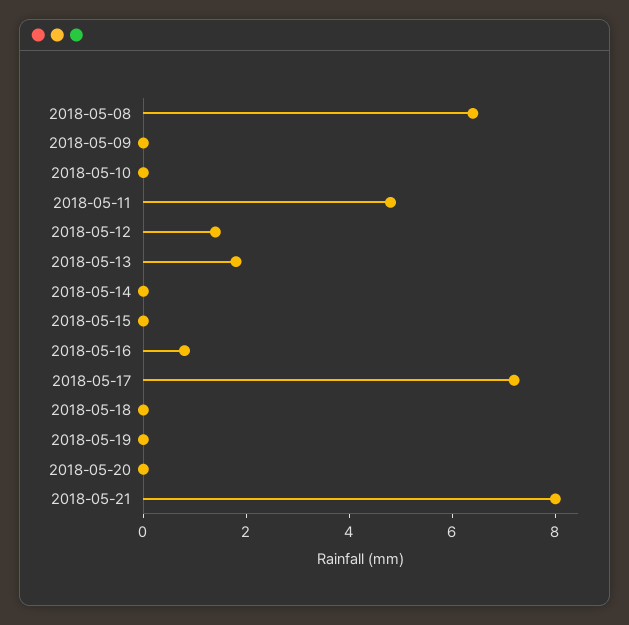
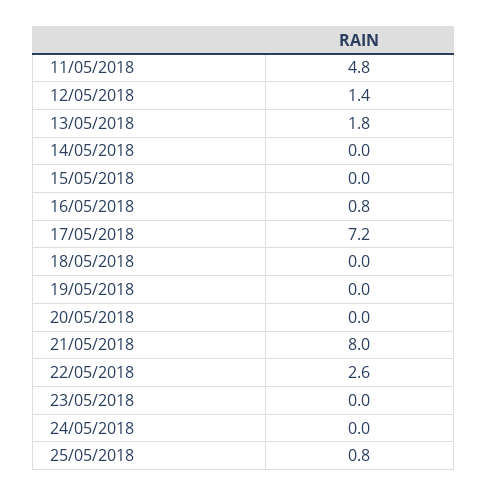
2018-05-08: 6.5 -> none
2018-05-09: 0 -> none
2018-05-10: 0 -> none
22/05/2018: none -> 2.6
23/05/2018: none -> 0
24/05/2018: none -> 0
25/05/2018: none -> 0.8

